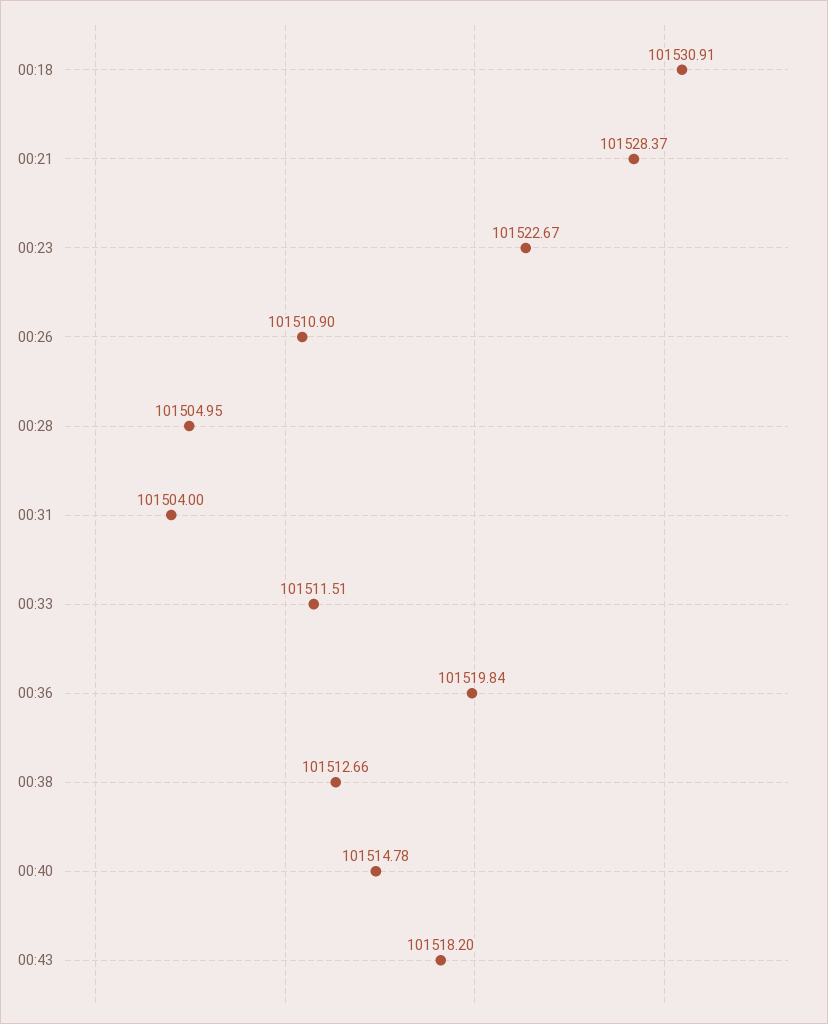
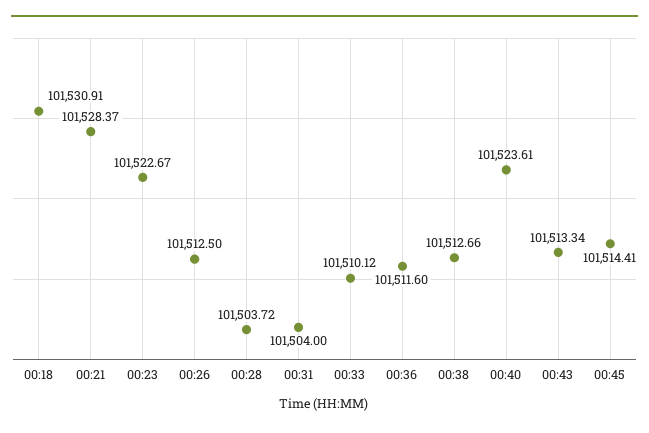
00:26: 101510.9 -> 101512.5
00:28: 101504.95 -> 101503.72
00:33: 101511.51 -> 101510.12
00:36: 101519.84 -> 101511.6
00:40: 101514.78 -> 101523.61
00:43: 101518.2 -> 101513.34
00:45: none -> 101514.41

